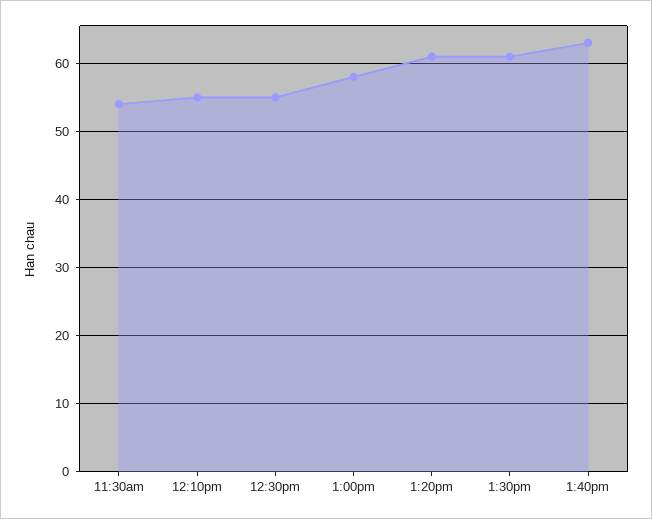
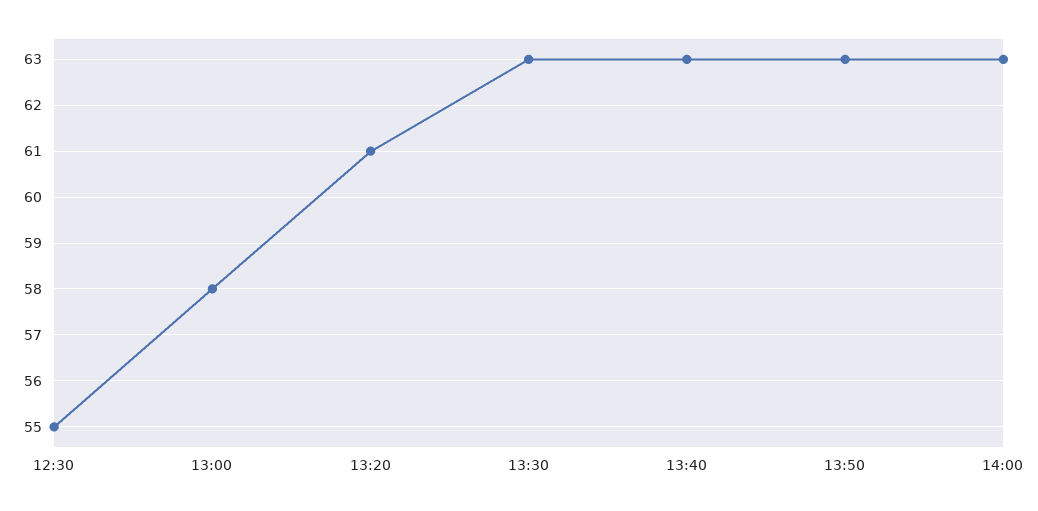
11:30am: 54 -> none
12:10pm: 55 -> none
1:30pm: 61 -> 63
13:50: none -> 63
14:00: none -> 63

